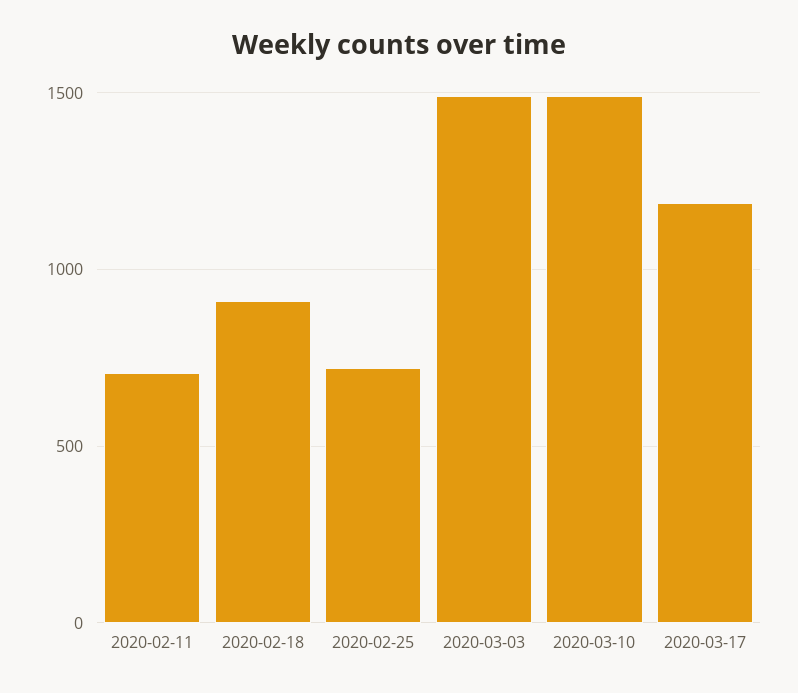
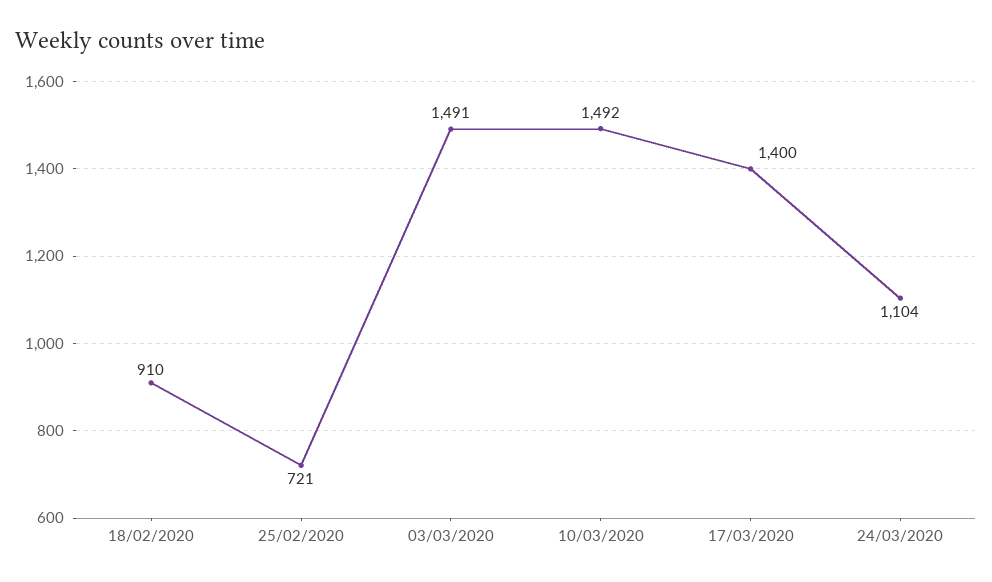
2020-02-11: 700 -> none
2020-03-17: 1200 -> 1400
24/03/2020: none -> 1104

